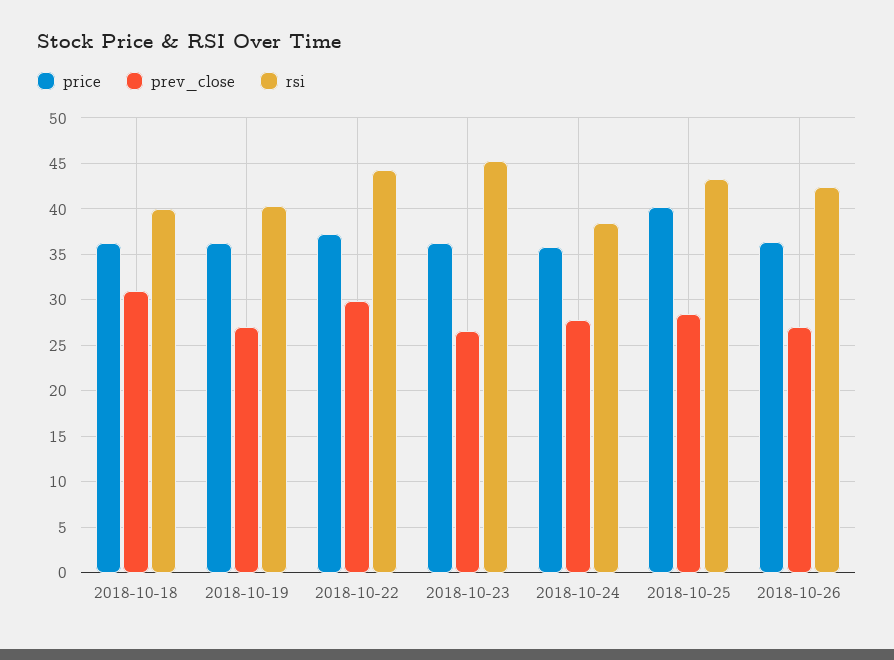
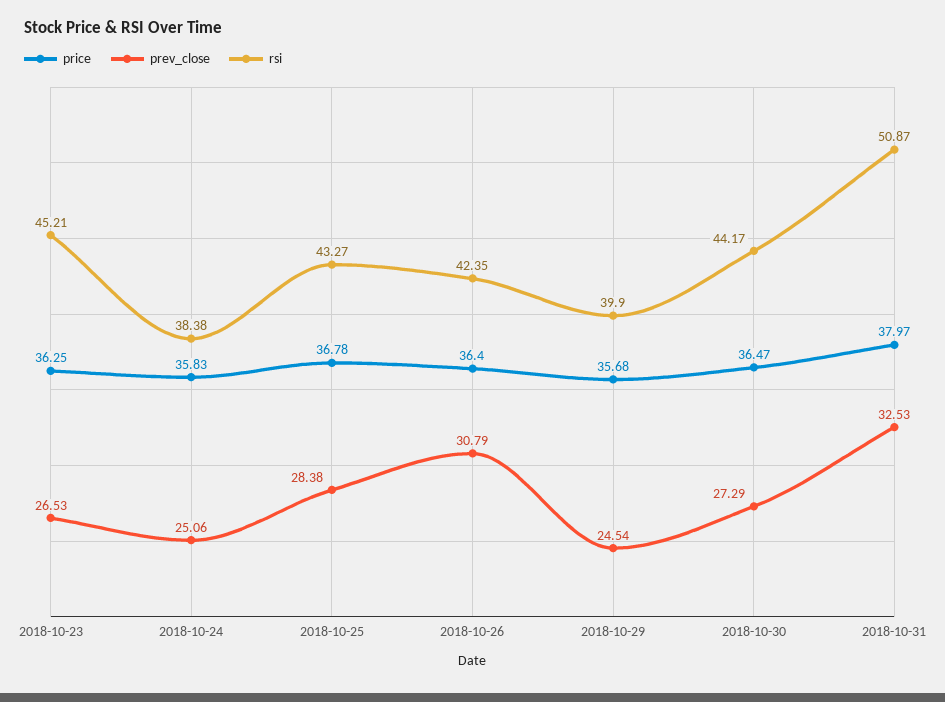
price, 2018-10-18: 36 -> none
prev_close, 2018-10-18: 31 -> none
rsi, 2018-10-18: 40 -> none
price, 2018-10-19: 36 -> none
prev_close, 2018-10-19: 27 -> none
rsi, 2018-10-19: 40 -> none
price, 2018-10-22: 37 -> none
prev_close, 2018-10-22: 30 -> none
rsi, 2018-10-22: 44 -> none
prev_close, 2018-10-24: 28 -> 25.06
price, 2018-10-25: 40 -> 36.78
prev_close, 2018-10-26: 27 -> 30.79
price, 2018-10-29: none -> 35.68
prev_close, 2018-10-29: none -> 24.54
rsi, 2018-10-29: none -> 39.9
price, 2018-10-30: none -> 36.47
prev_close, 2018-10-30: none -> 27.29
rsi, 2018-10-30: none -> 44.17
price, 2018-10-31: none -> 37.97
prev_close, 2018-10-31: none -> 32.53
rsi, 2018-10-31: none -> 50.87

